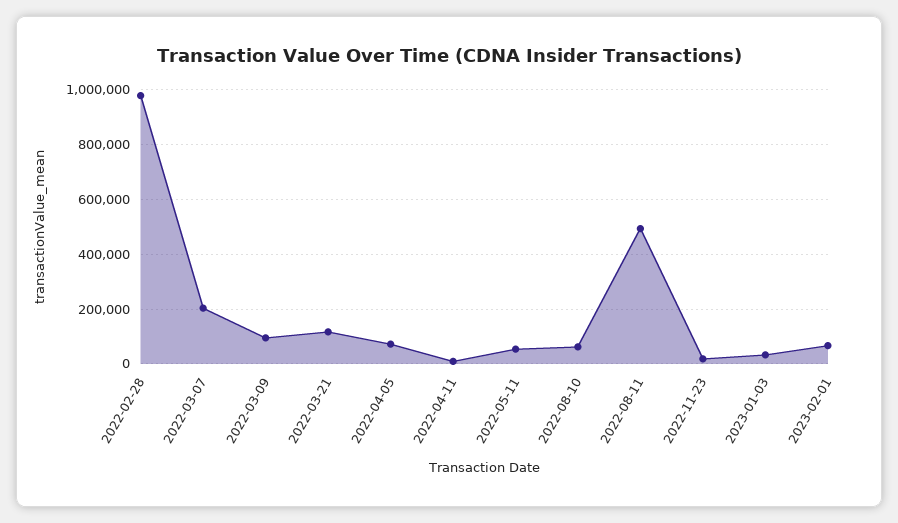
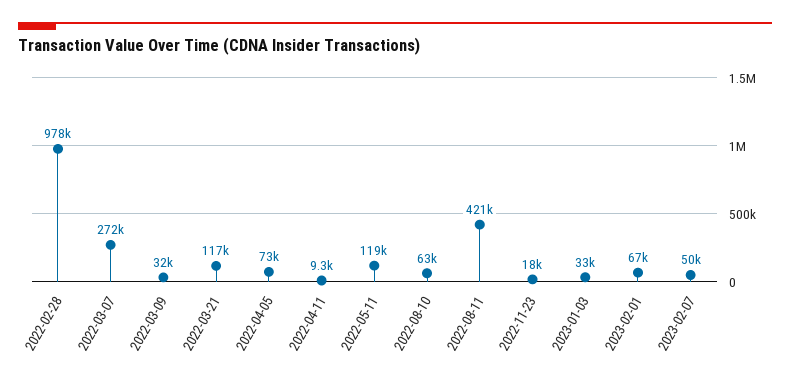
2022-03-07: 200000 -> 272000
2022-03-09: 100000 -> 32000
2022-05-11: 50000 -> 119000
2022-08-11: 500000 -> 421000
2023-02-07: none -> 50000

